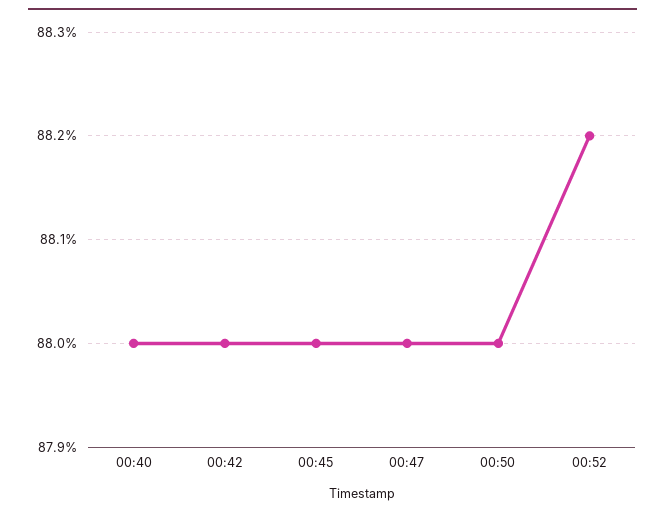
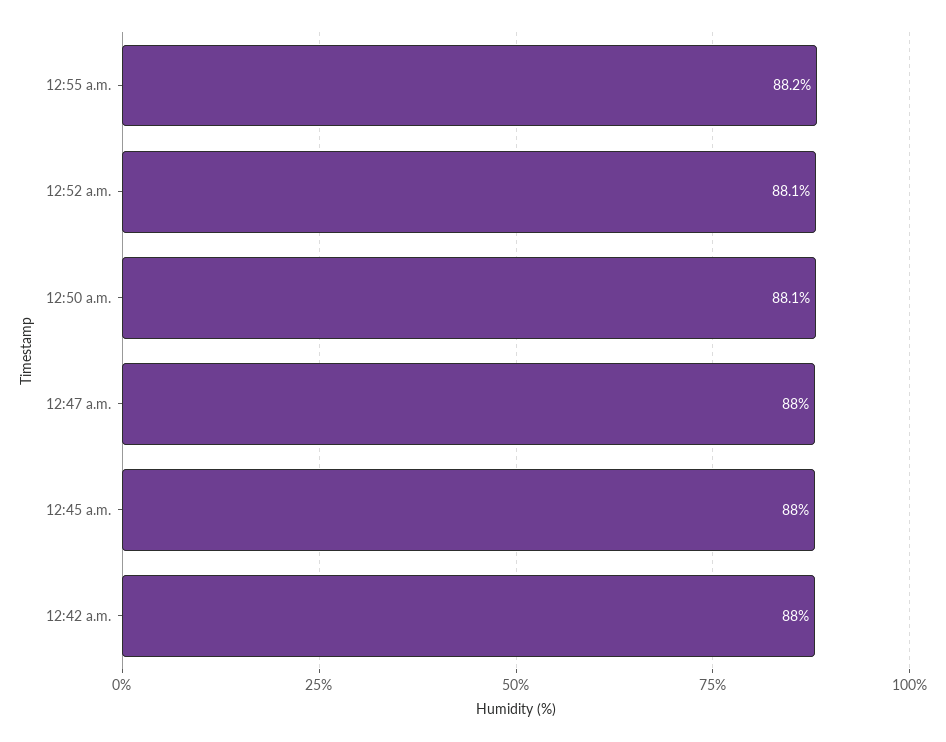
00:40: 88 -> none
00:50: 88 -> 88.1
00:52: 88.2 -> 88.1
12:55 a.m.: none -> 88.2

